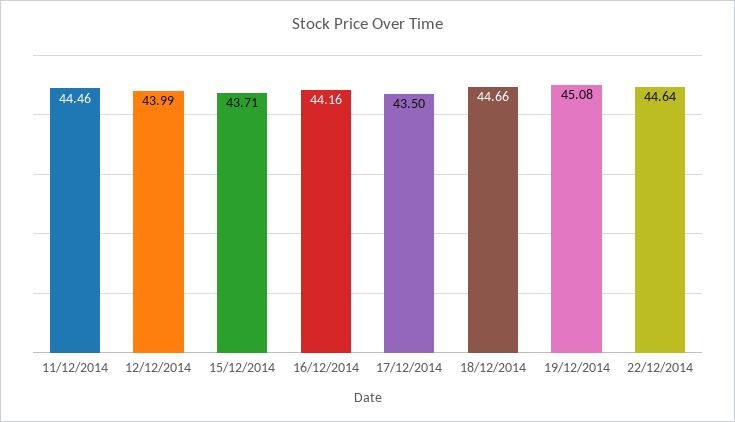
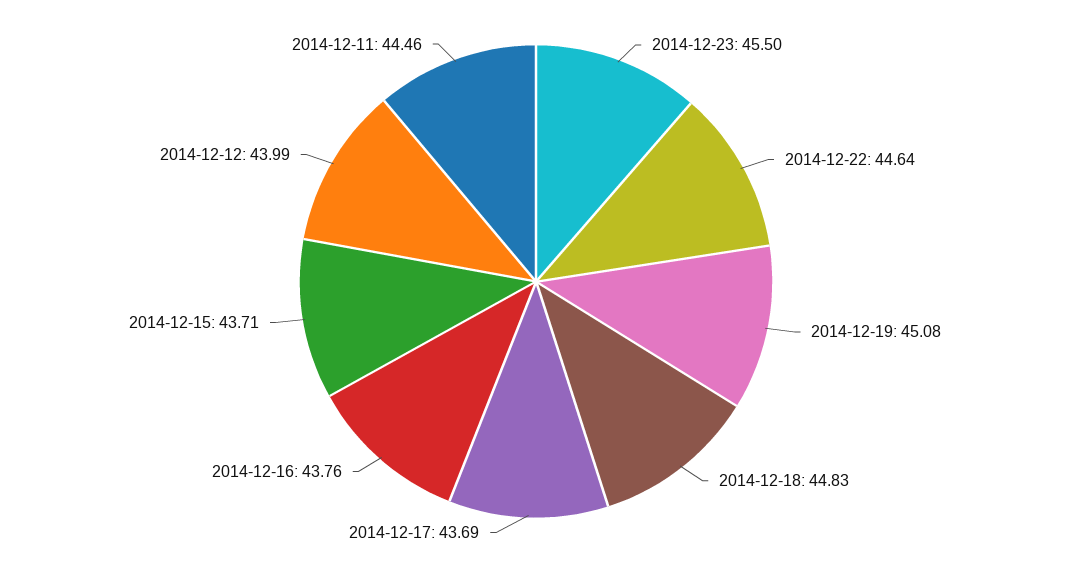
16/12/2014: 44.16 -> 43.76
17/12/2014: 43.5 -> 43.69
18/12/2014: 44.66 -> 44.83
2014-12-23: none -> 45.5

